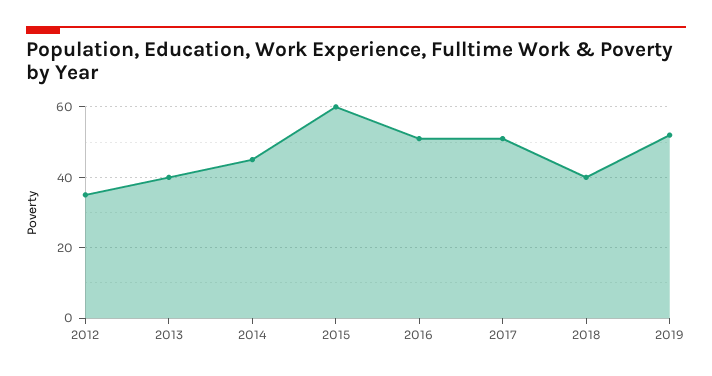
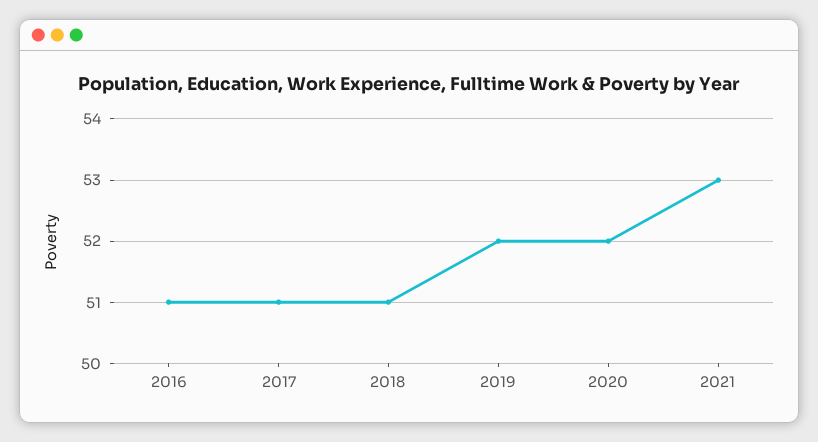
2012: 35 -> none
2013: 40 -> none
2014: 45 -> none
2015: 60 -> none
2018: 40 -> 51
2020: none -> 52
2021: none -> 53

